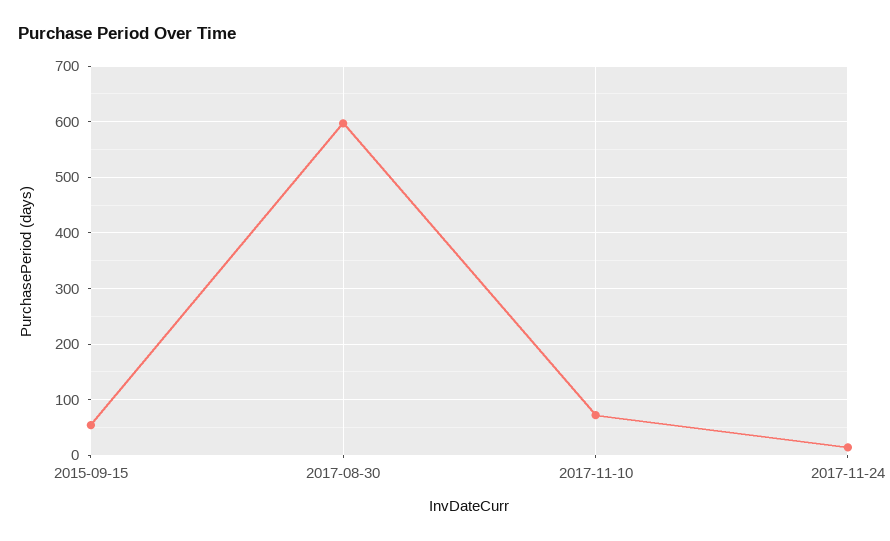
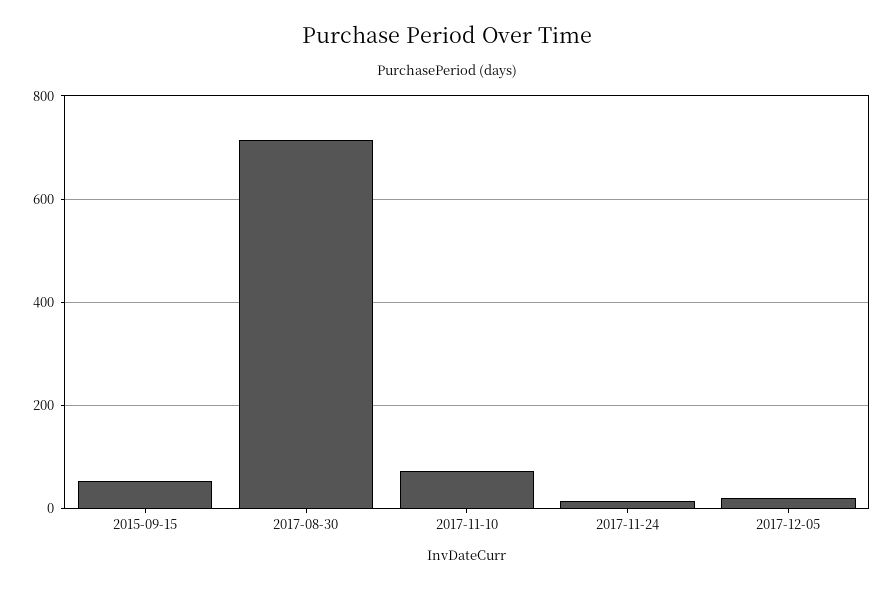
2017-08-30: 600 -> 720
2017-12-05: none -> 20

